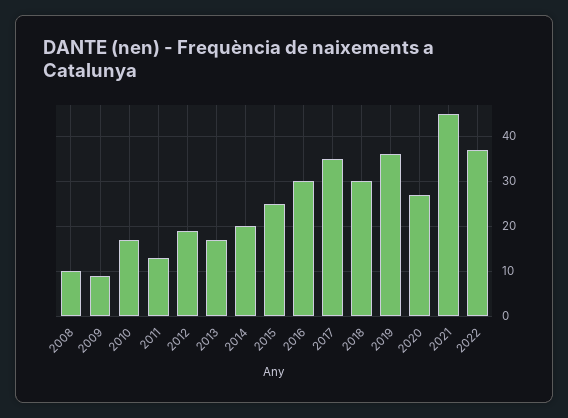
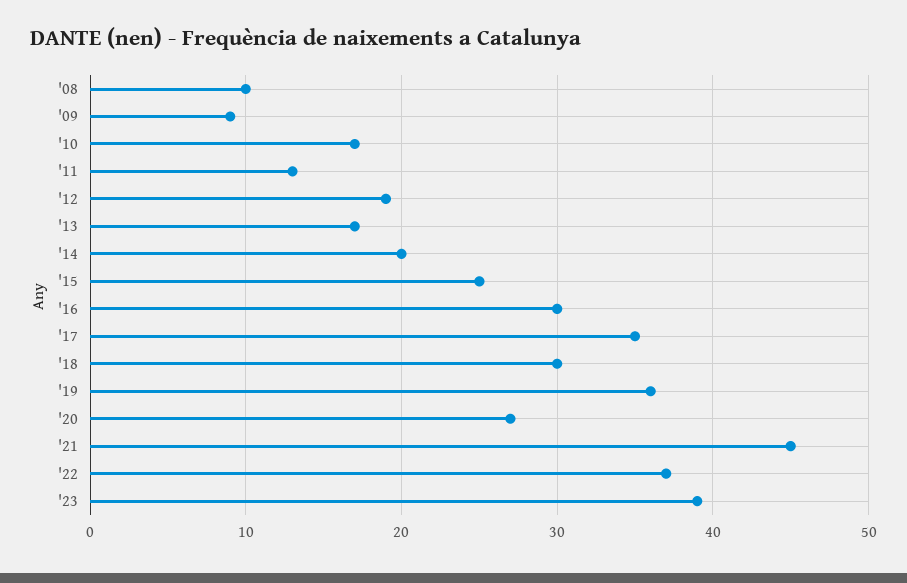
'23: none -> 39

